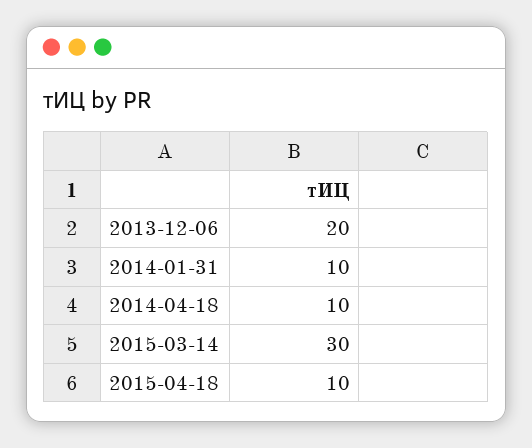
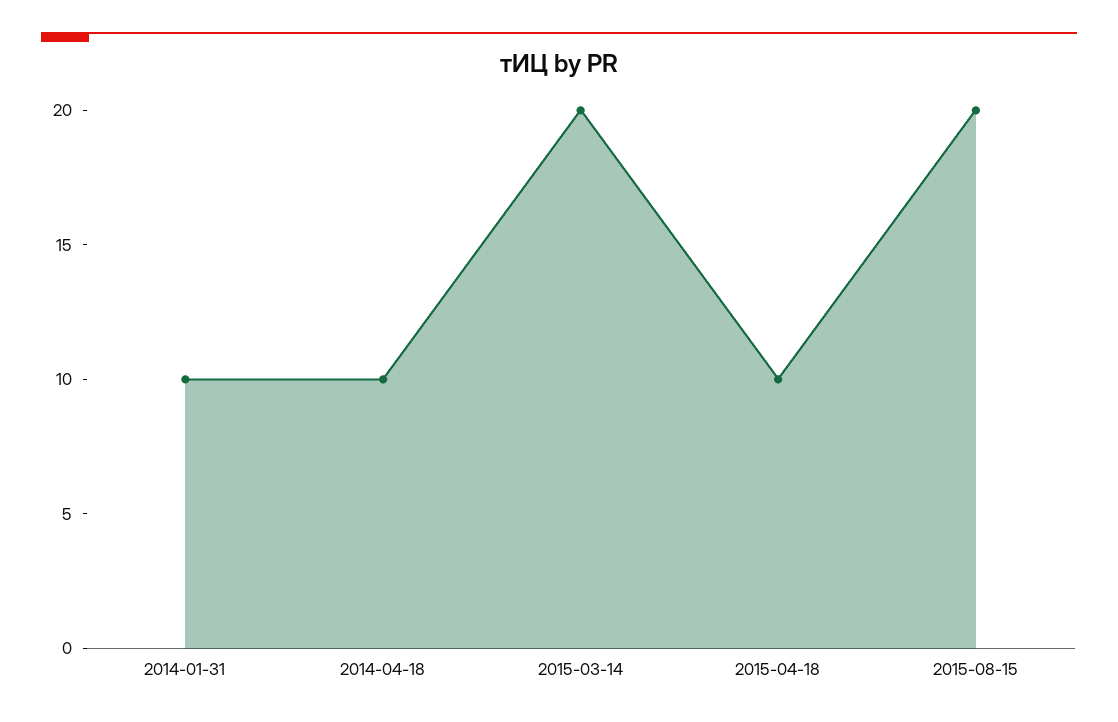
2013-12-06: 20 -> none
2015-03-14: 30 -> 20
2015-08-15: none -> 20

